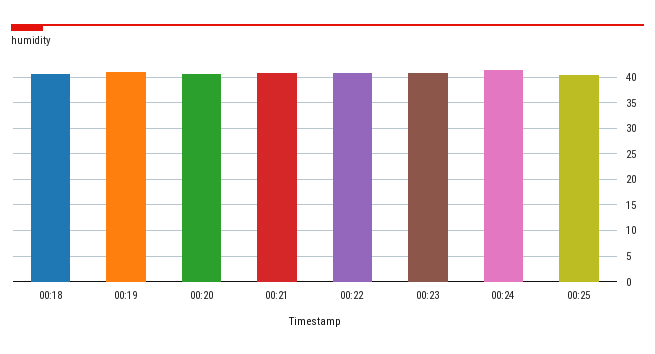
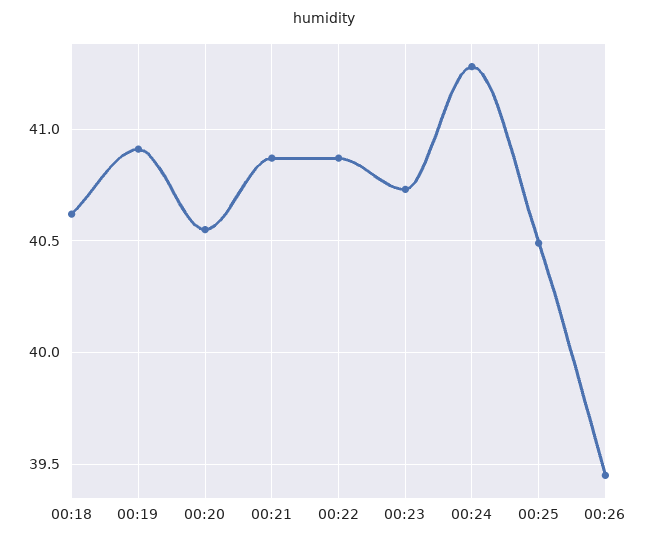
00:26: none -> 39.45

